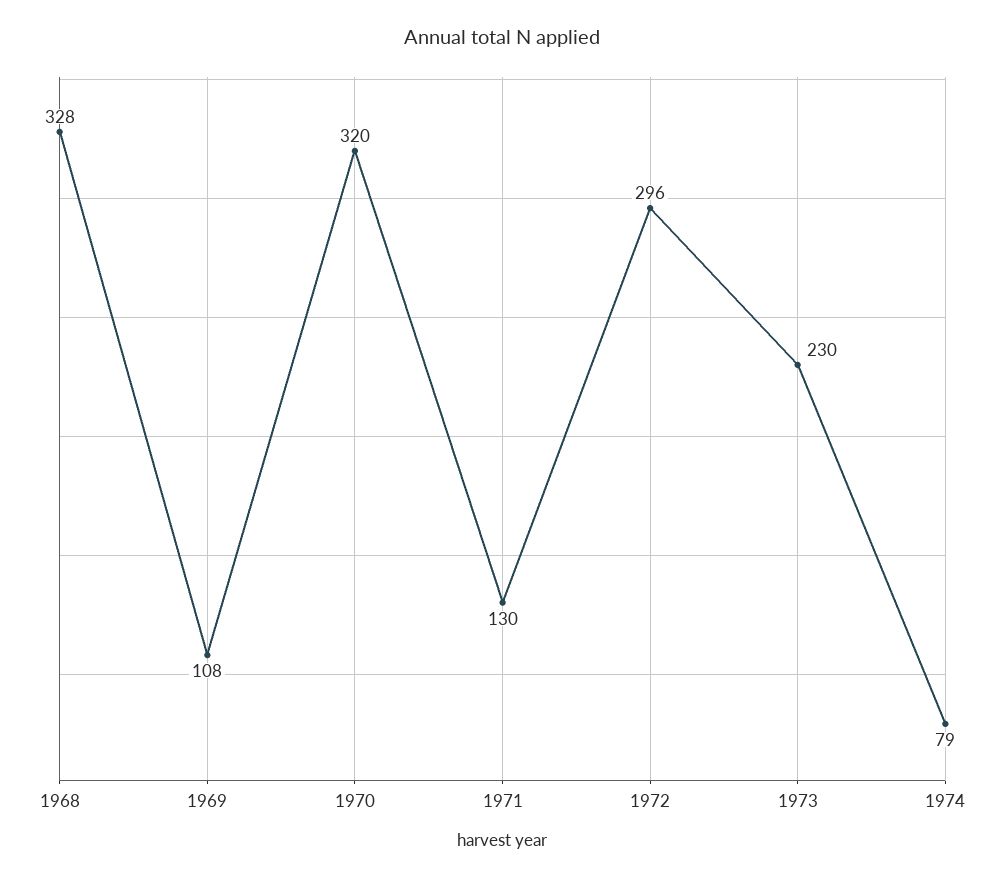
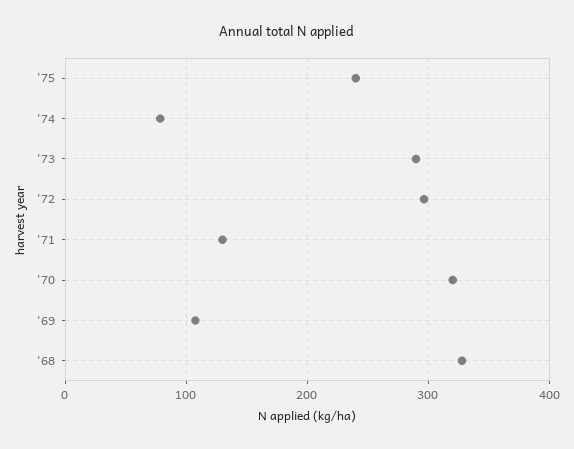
1973: 230 -> 290
'75: none -> 240

